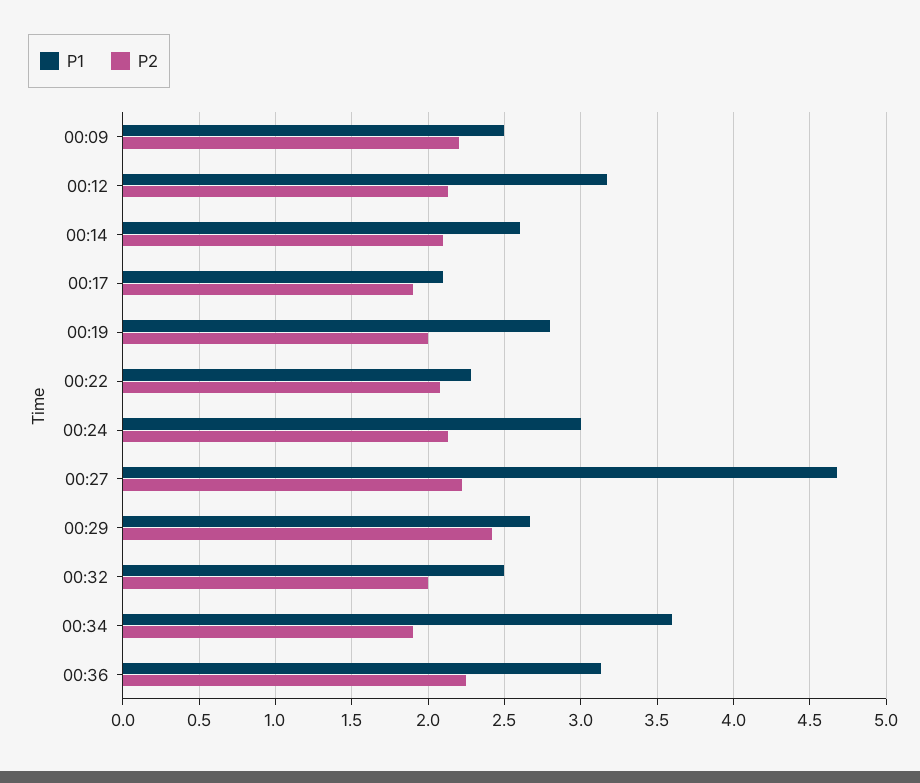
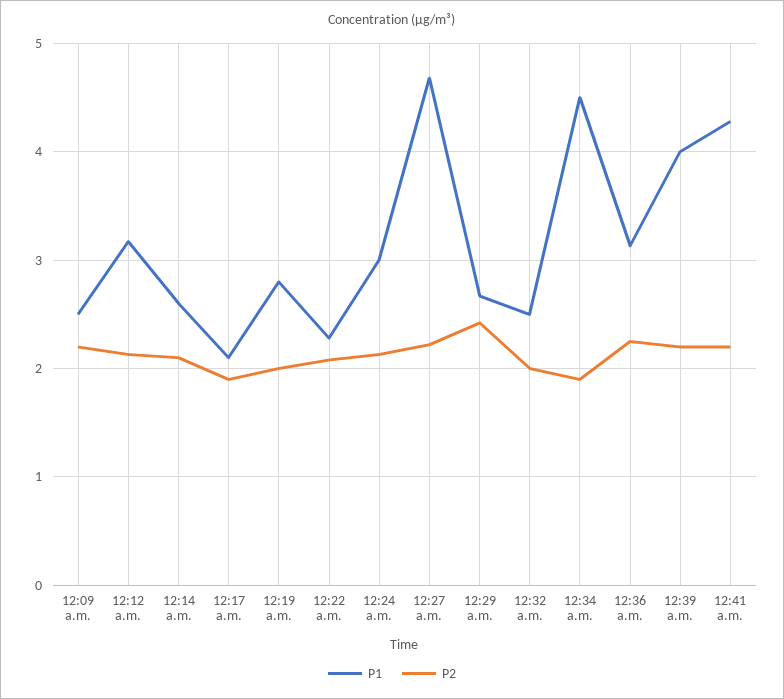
P1, 00:34: 3.6 -> 4.5
P1, 12:39 a.m.: none -> 4
P2, 12:39 a.m.: none -> 2.2
P1, 12:41 a.m.: none -> 4.3
P2, 12:41 a.m.: none -> 2.2

